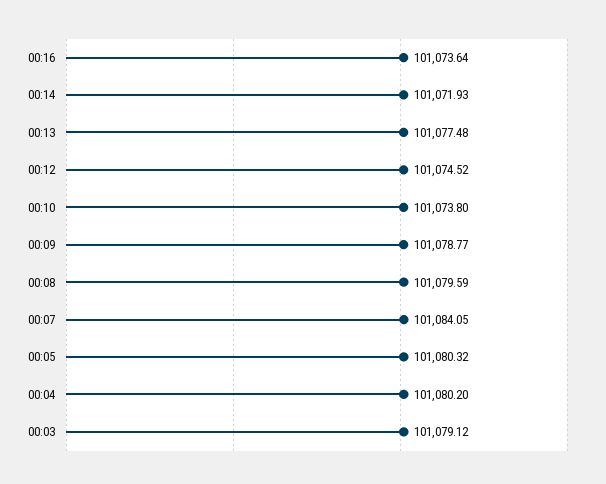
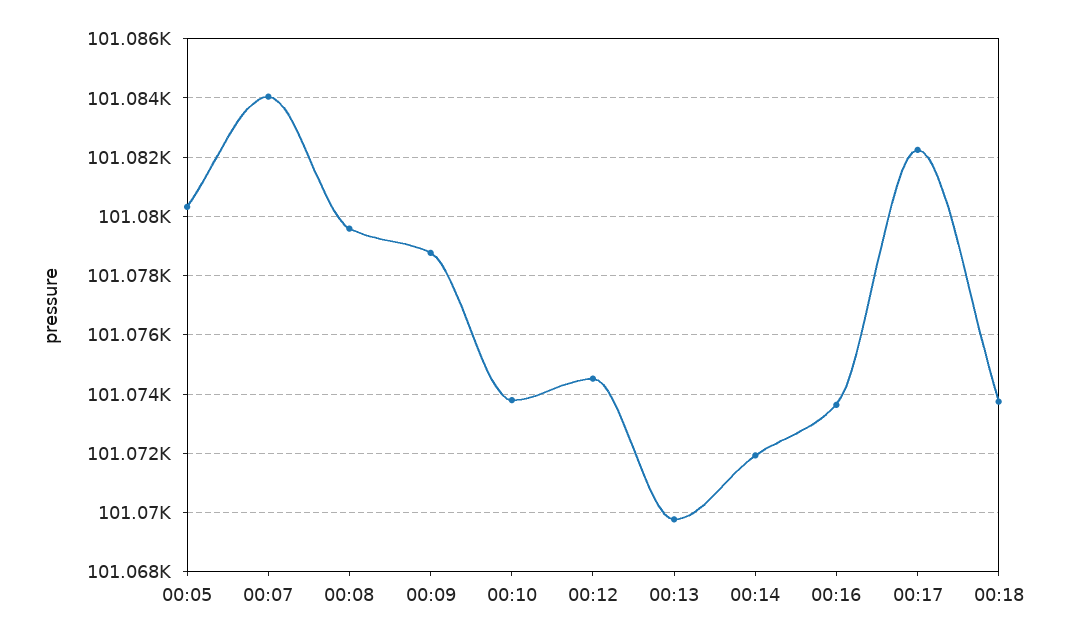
00:13: 101077.48 -> 101069.75
00:04: 101080.2 -> none
00:03: 101079.12 -> none
00:17: none -> 101082.25
00:18: none -> 101073.75

